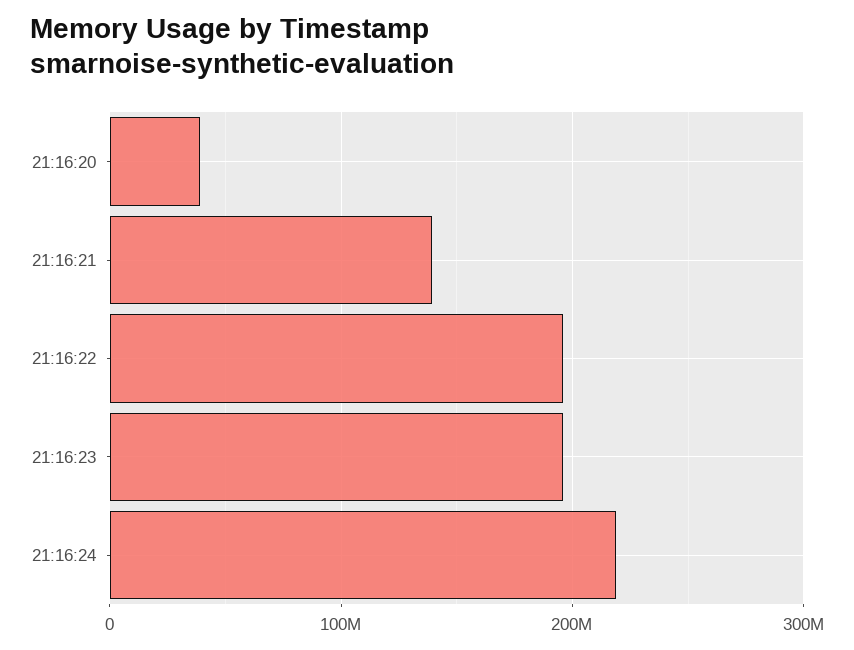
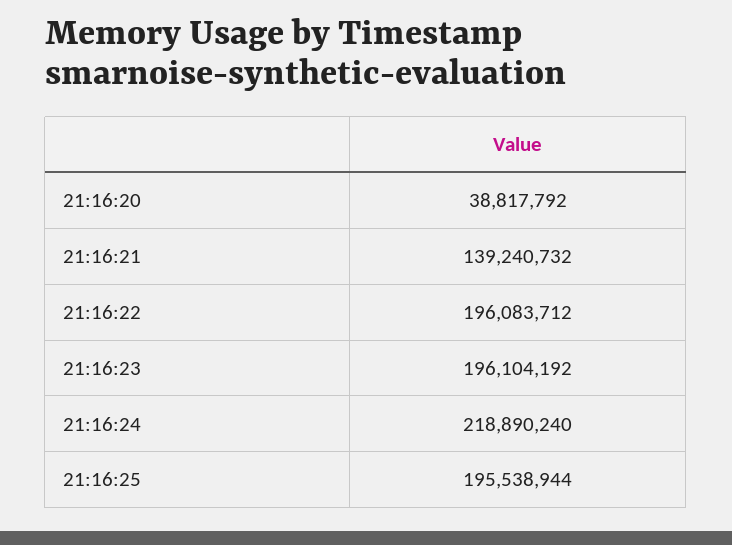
21:16:25: none -> 195538944

